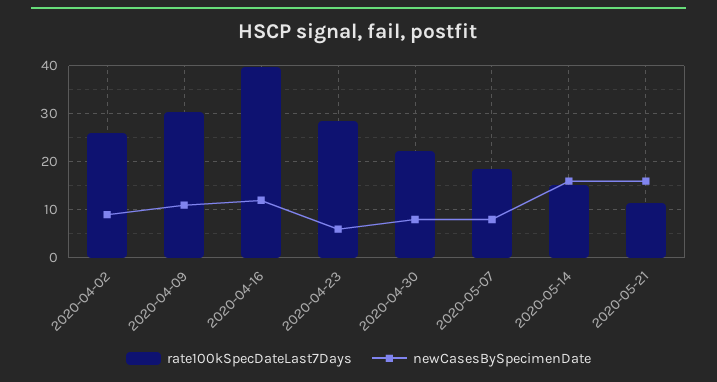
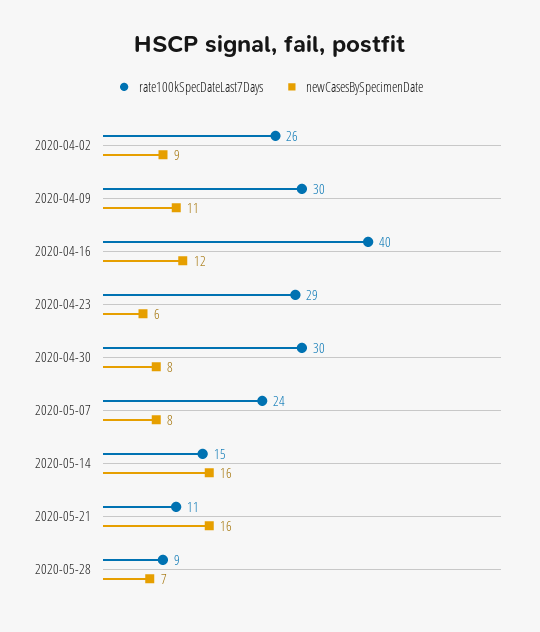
rate100kSpecDateLast7Days, 2020-04-30: 22 -> 30
rate100kSpecDateLast7Days, 2020-05-07: 18 -> 24
rate100kSpecDateLast7Days, 2020-05-28: none -> 9
newCasesBySpecimenDate, 2020-05-28: none -> 7

